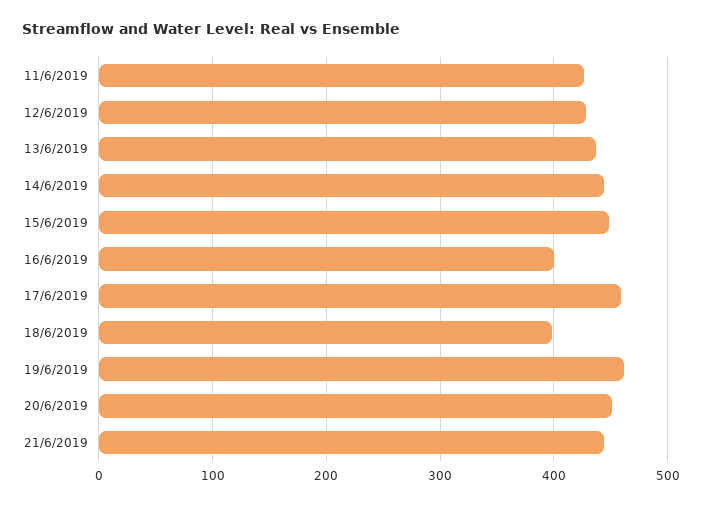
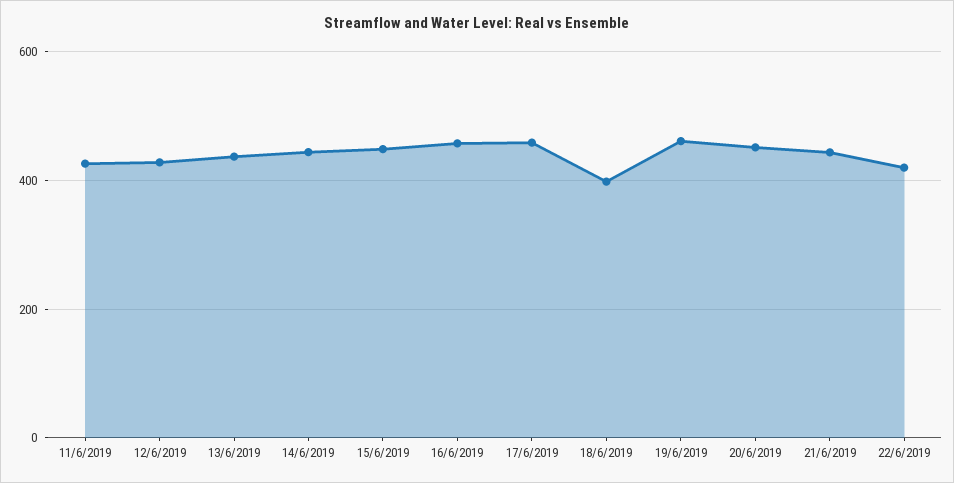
16/6/2019: 400 -> 460
22/6/2019: none -> 420

